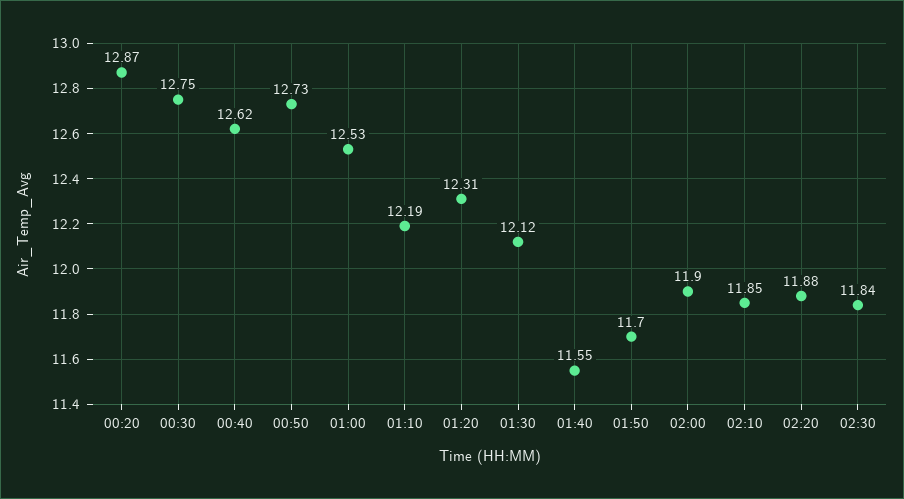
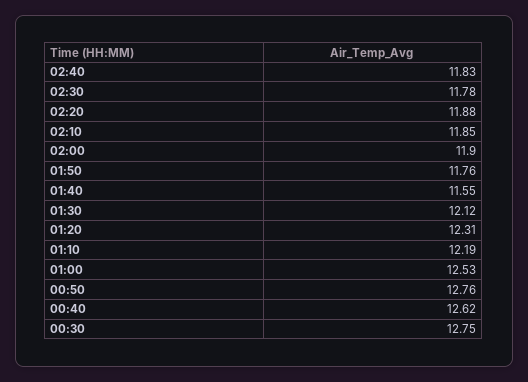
00:20: 12.87 -> none
00:50: 12.73 -> 12.76
01:50: 11.7 -> 11.76
02:30: 11.84 -> 11.78
02:40: none -> 11.83

